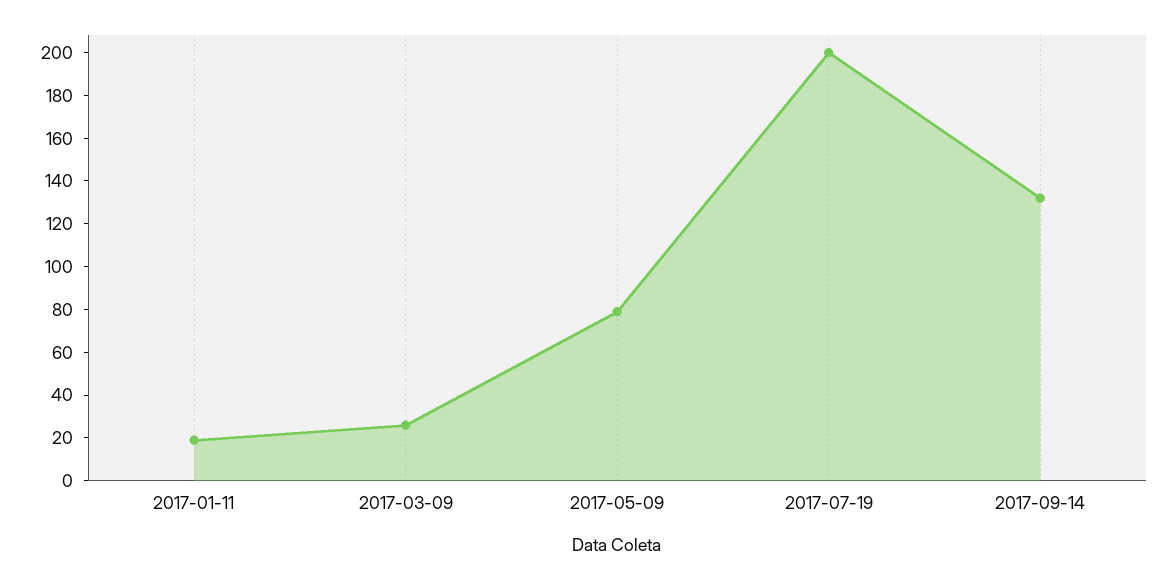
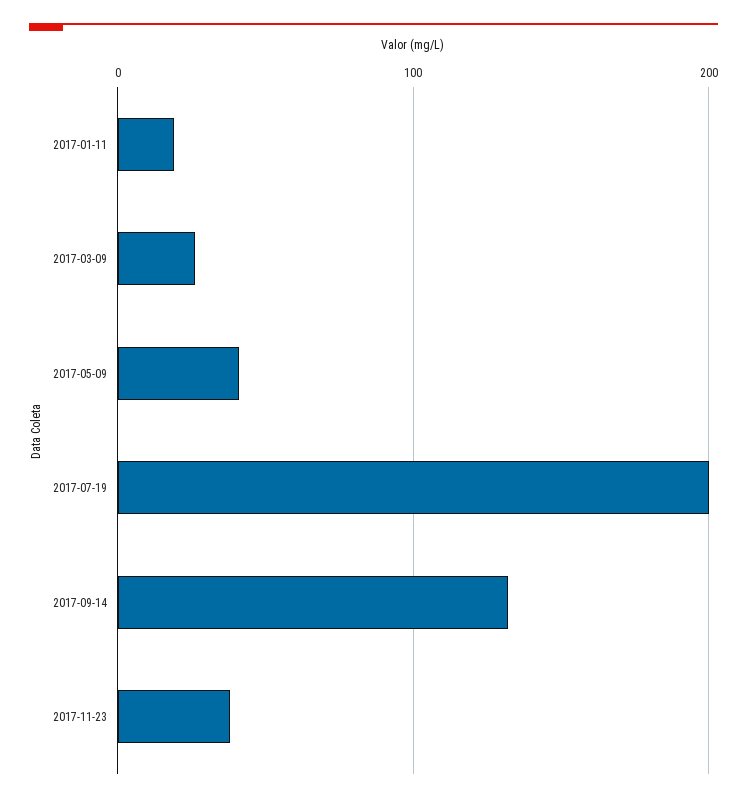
2017-05-09: 80 -> 40
2017-11-23: none -> 40

